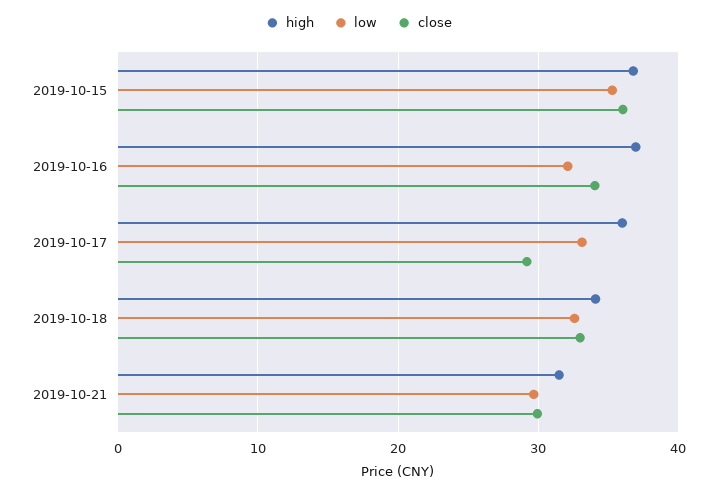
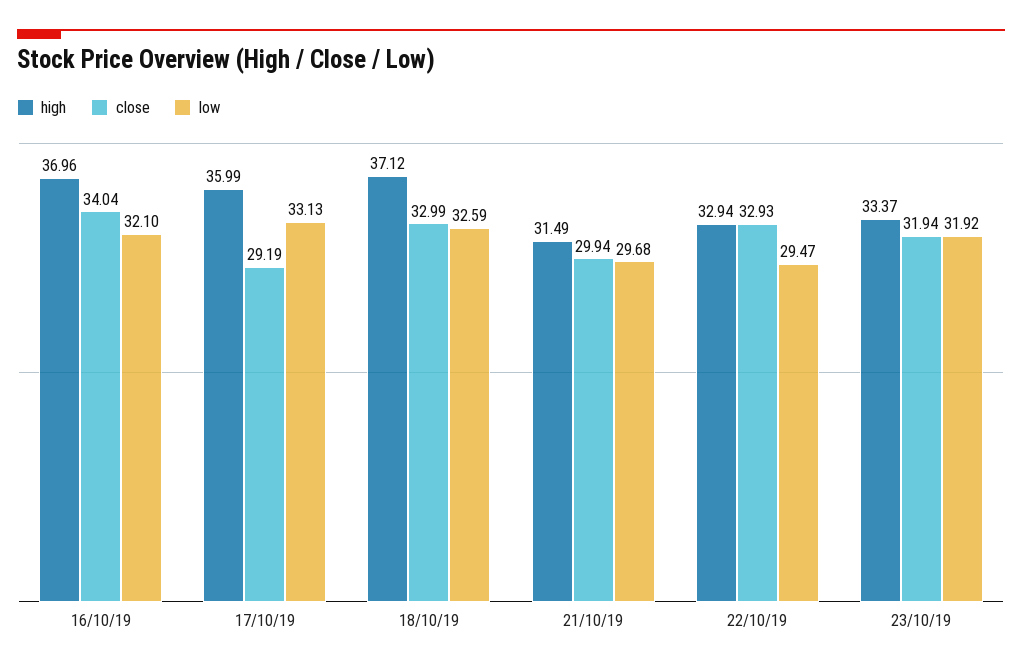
high, 2019-10-15: 37 -> none
low, 2019-10-15: 35 -> none
close, 2019-10-15: 36 -> none
high, 2019-10-18: 34 -> 37.12
high, 22/10/19: none -> 32.94
close, 22/10/19: none -> 32.93
low, 22/10/19: none -> 29.47
high, 23/10/19: none -> 33.37
close, 23/10/19: none -> 31.94
low, 23/10/19: none -> 31.92

